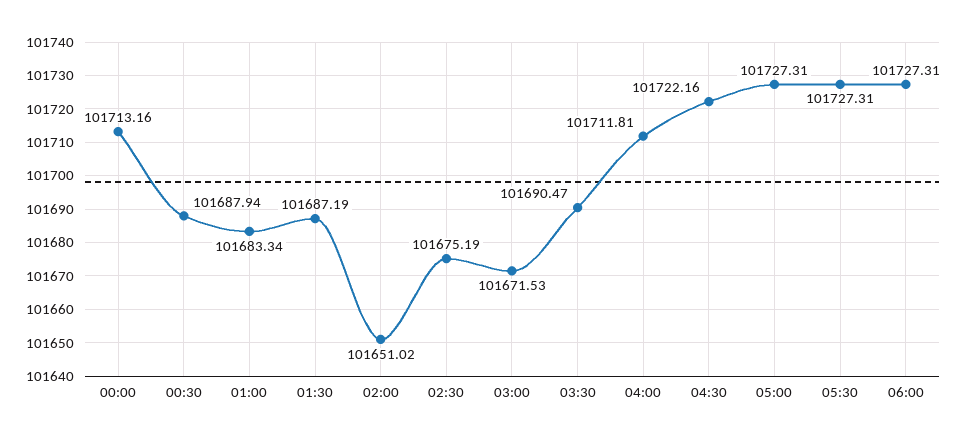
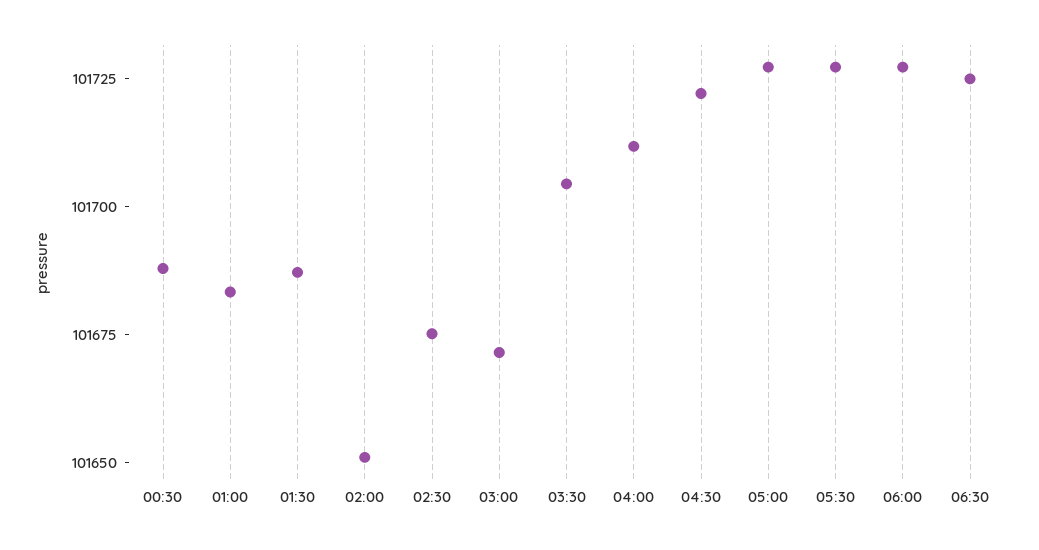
00:00: 101713.16 -> none
03:30: 101690.47 -> 101705
06:30: none -> 101725

